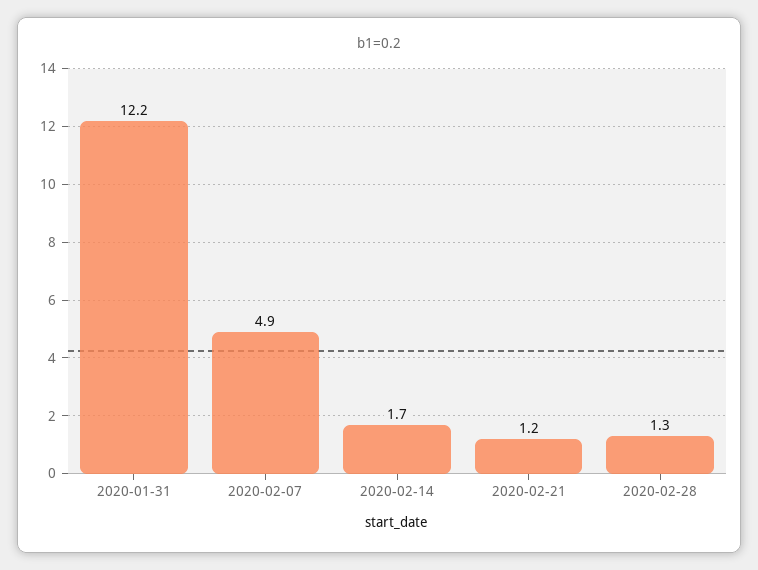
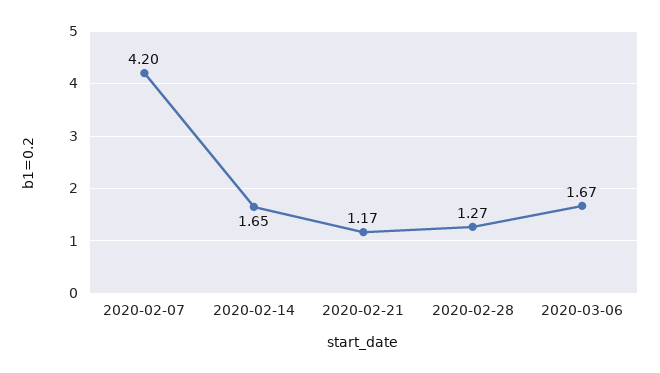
2020-01-31: 12.2 -> none
2020-02-07: 4.9 -> 4.2
2020-03-06: none -> 1.67

